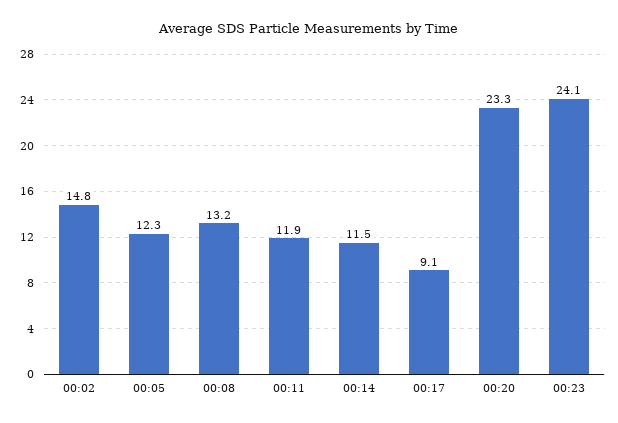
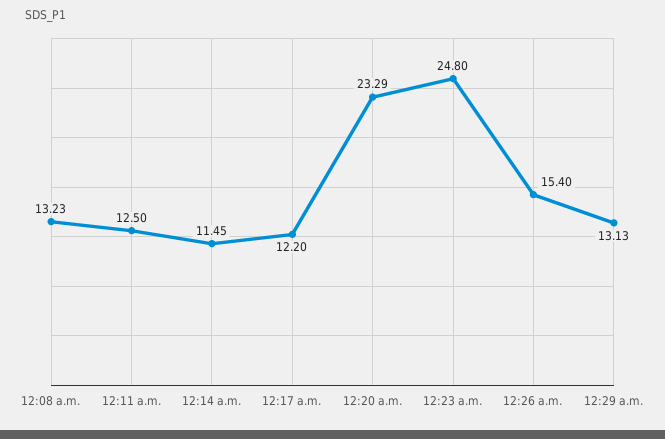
00:02: 14.8 -> none
00:05: 12.3 -> none
00:11: 11.9 -> 12.5
00:17: 9.1 -> 12.2
00:23: 24.1 -> 24.8
12:26 a.m.: none -> 15.4
12:29 a.m.: none -> 13.13

